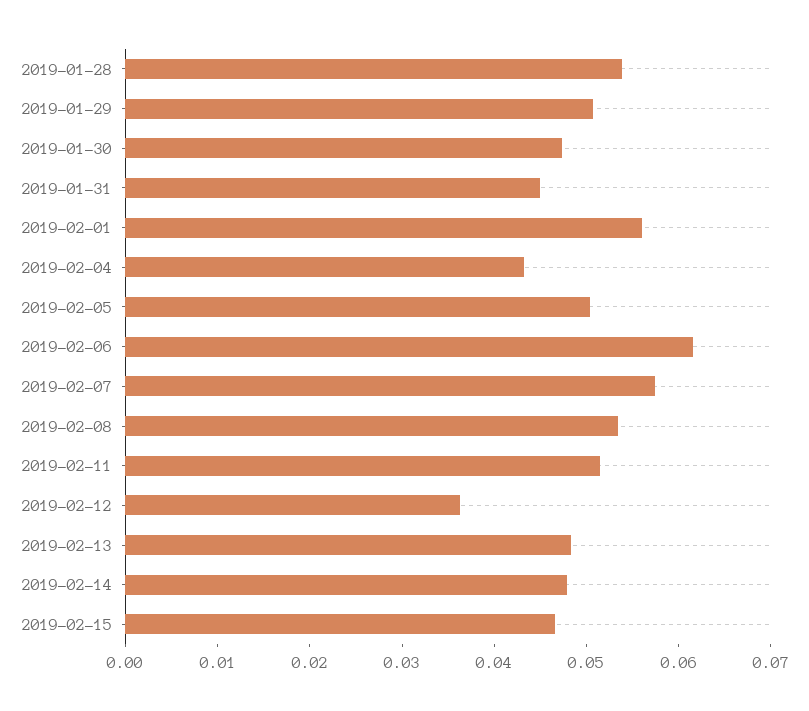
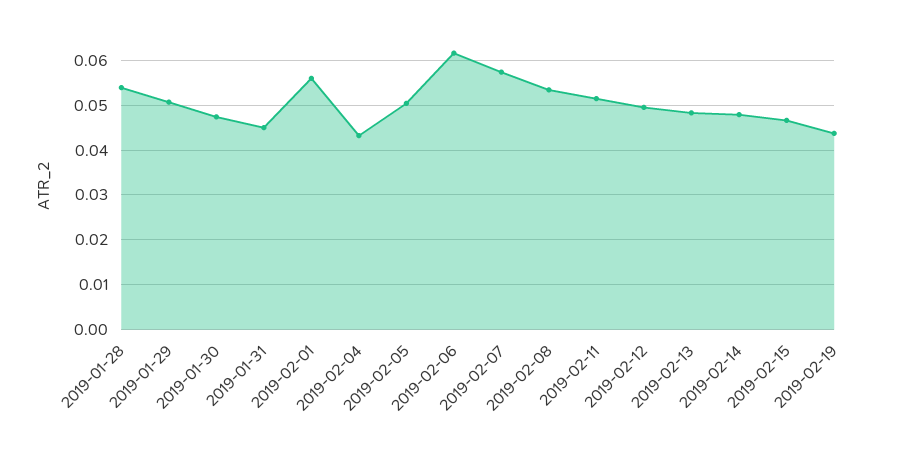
2019-02-12: 0.036 -> 0.05
2019-02-19: none -> 0.044

